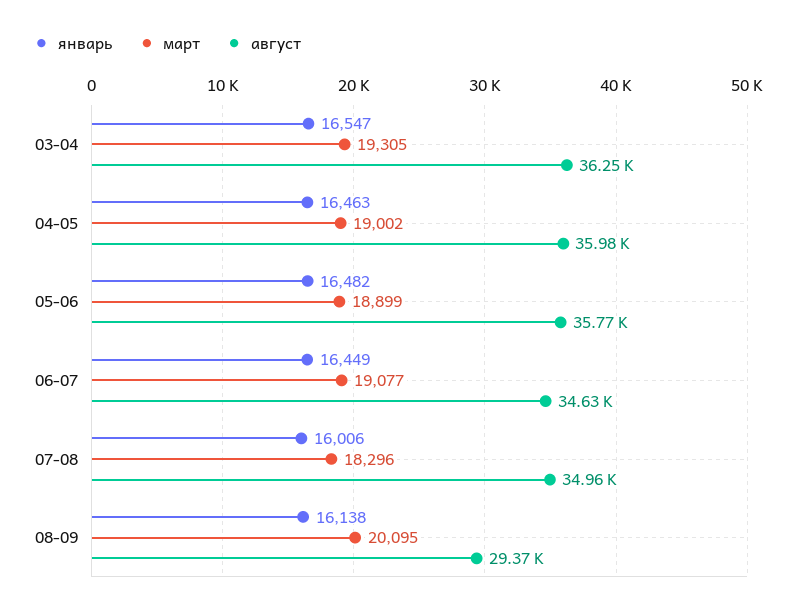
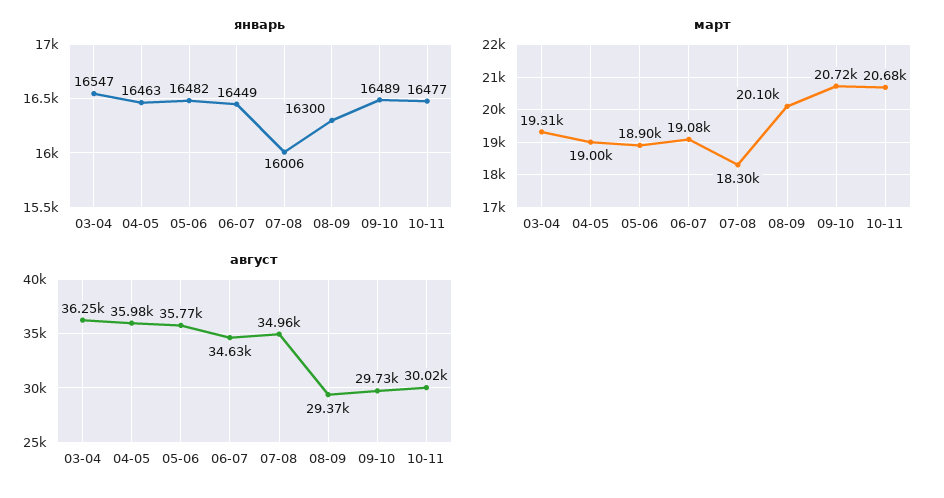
январь, 08-09: 16138 -> 16300
январь, 09-10: none -> 16489
январь, 10-11: none -> 16477
март, 09-10: none -> 20720
март, 10-11: none -> 20680
август, 09-10: none -> 29730
август, 10-11: none -> 30020

